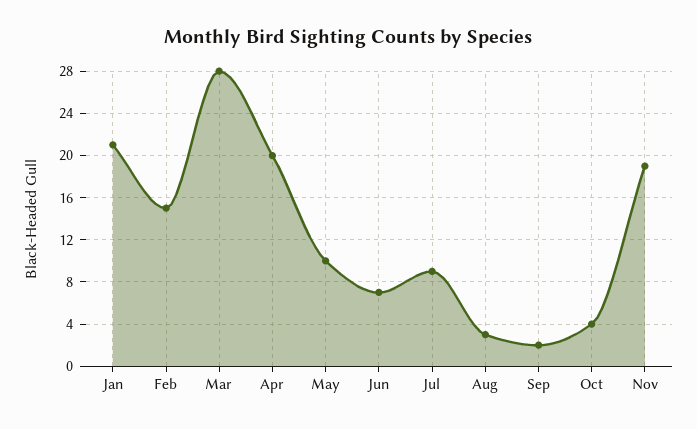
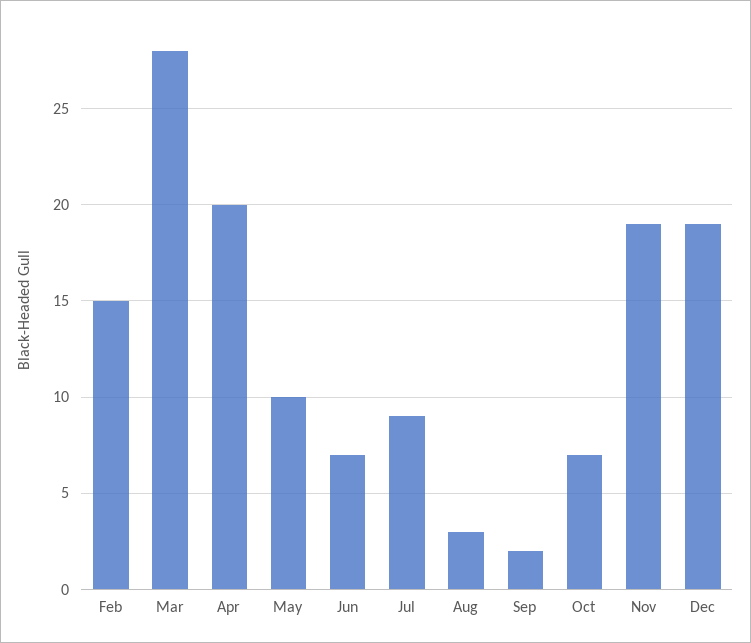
Jan: 21 -> none
Oct: 4 -> 7
Dec: none -> 19

